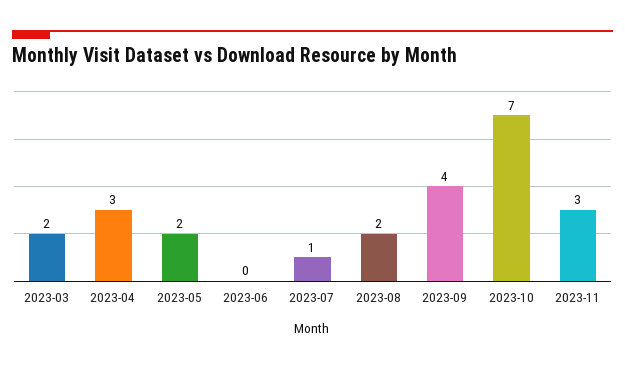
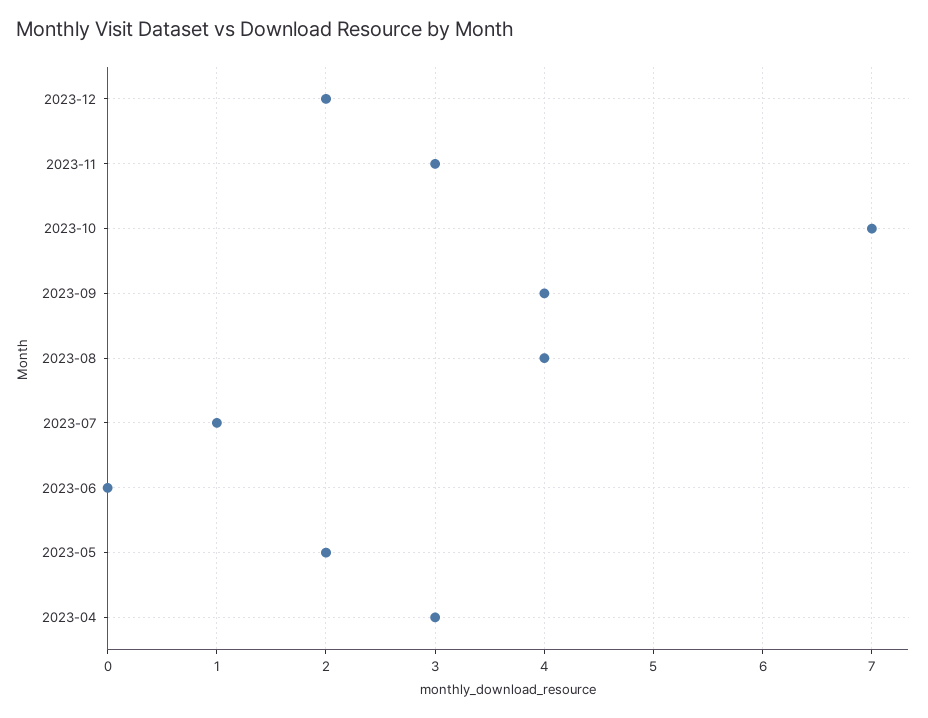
2023-03: 2 -> none
2023-08: 2 -> 4
2023-12: none -> 2

